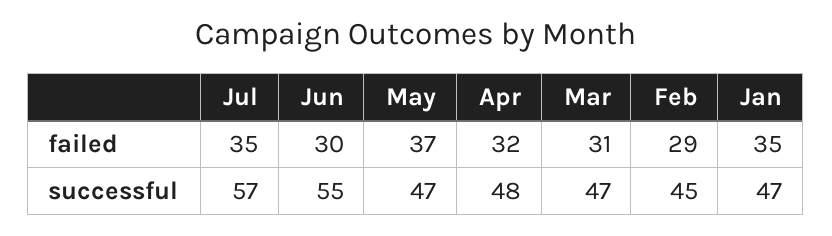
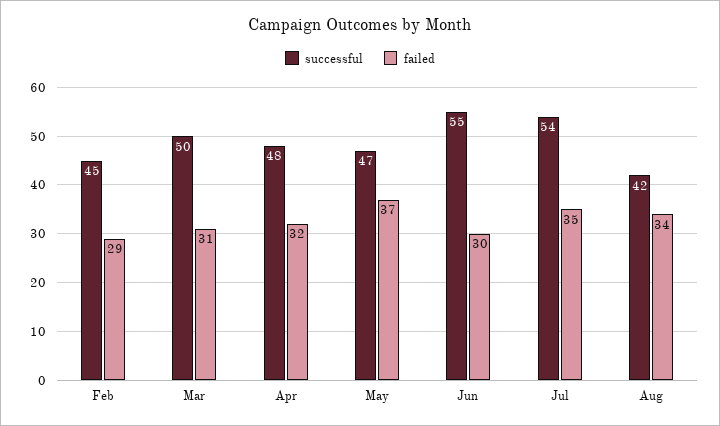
failed, Jan: 35 -> none
successful, Jul: 57 -> 54
successful, Mar: 47 -> 50
successful, Jan: 47 -> none
successful, Aug: none -> 42
failed, Aug: none -> 34

